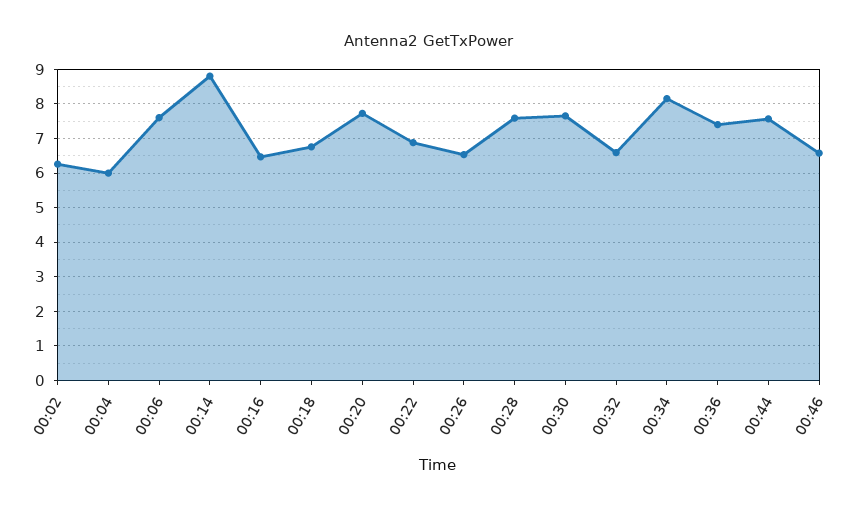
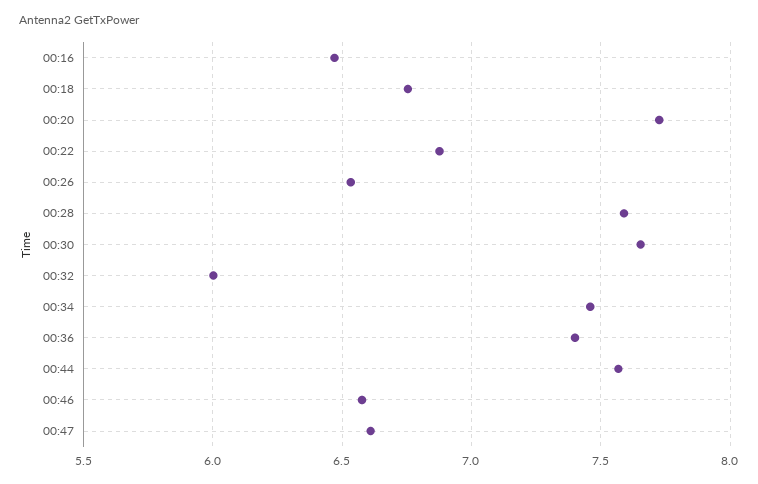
00:02: 6.2 -> none
00:04: 6 -> none
00:06: 7.6 -> none
00:14: 8.8 -> none
00:32: 6.6 -> 6
00:34: 8.2 -> 7.45
00:47: none -> 6.6

